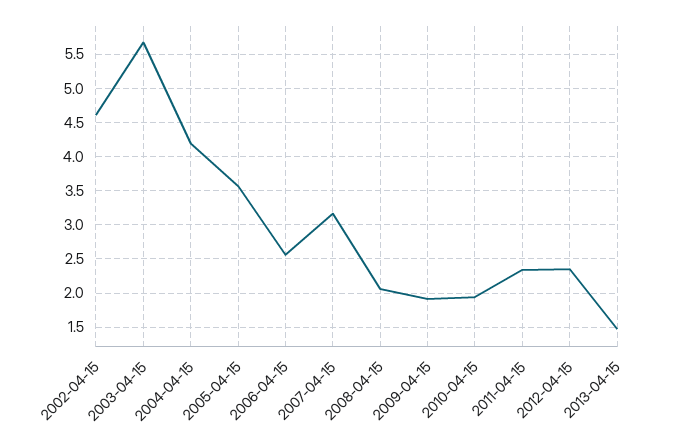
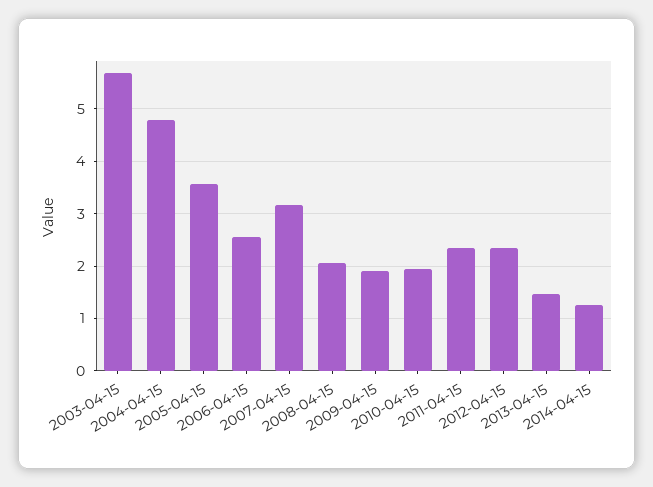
2002-04-15: 4.6 -> none
2004-04-15: 4.2 -> 4.8
2014-04-15: none -> 1.2

